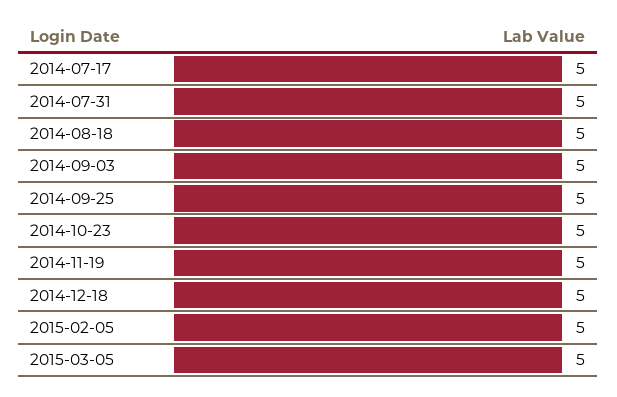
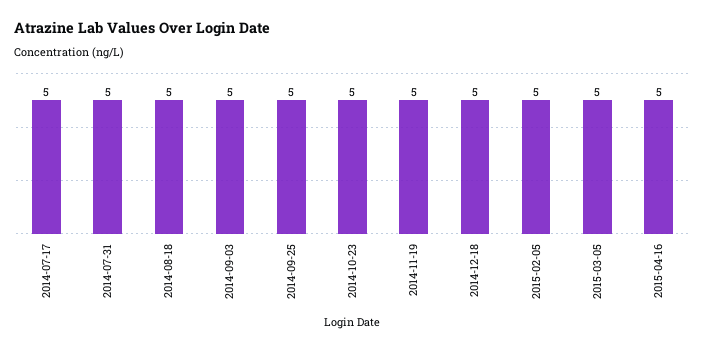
2015-04-16: none -> 5

